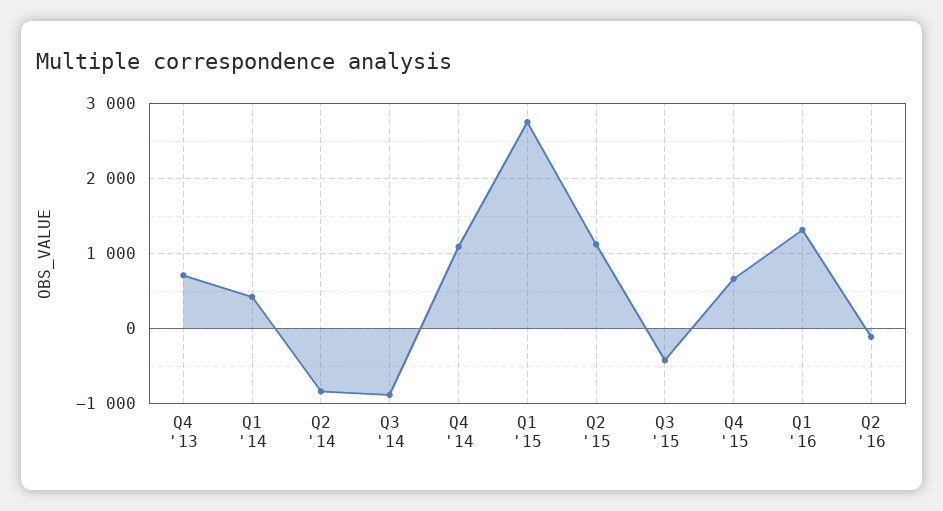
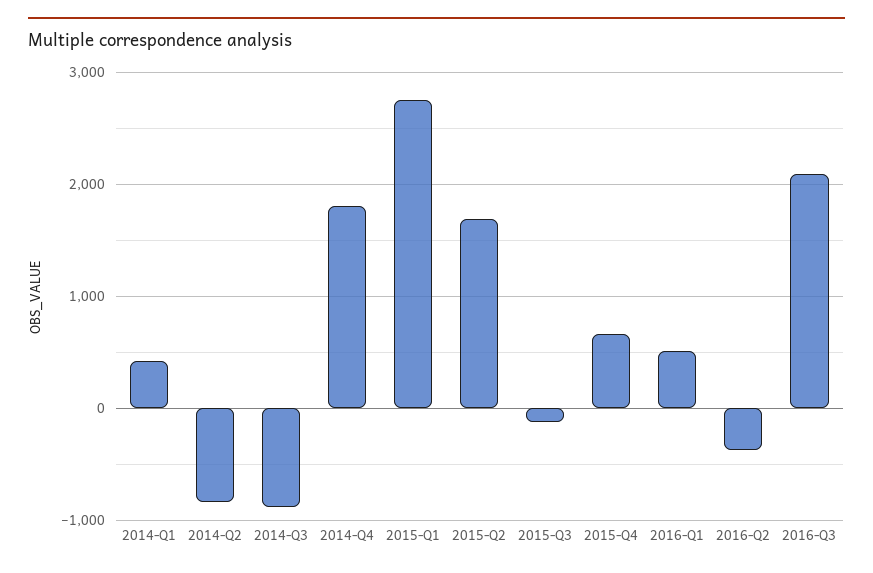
Q4 '13: 700 -> none
Q4 '14: 1100 -> 1800
Q2 '15: 1100 -> 1700
Q3 '15: -400 -> -100
Q1 '16: 1300 -> 500
Q2 '16: -100 -> -400
2016-Q3: none -> 2100

